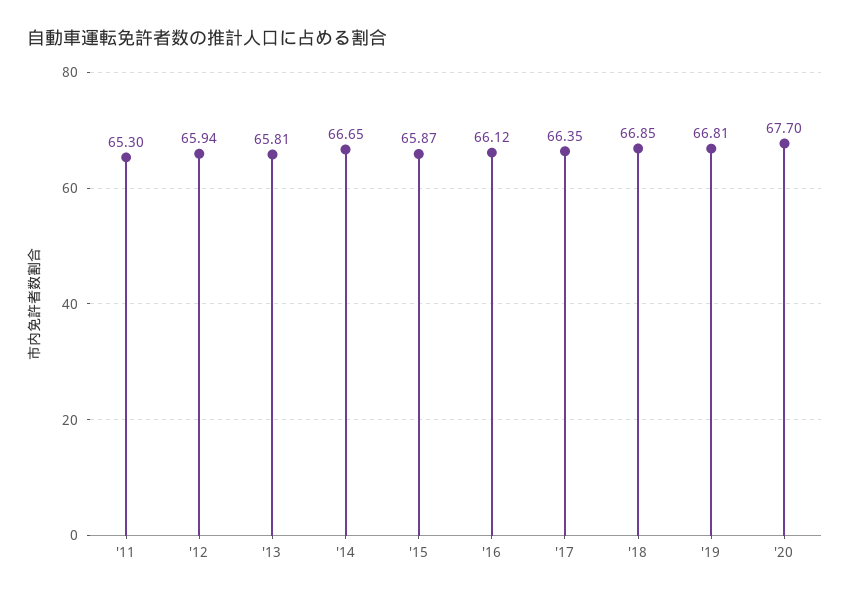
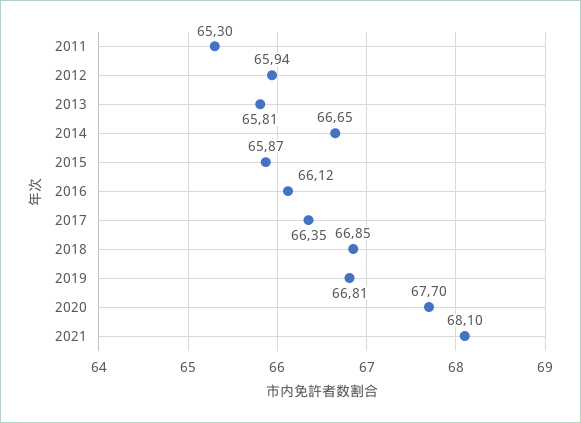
2021: none -> 68.1

